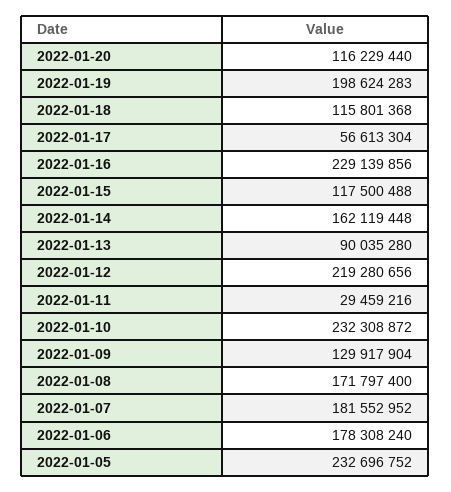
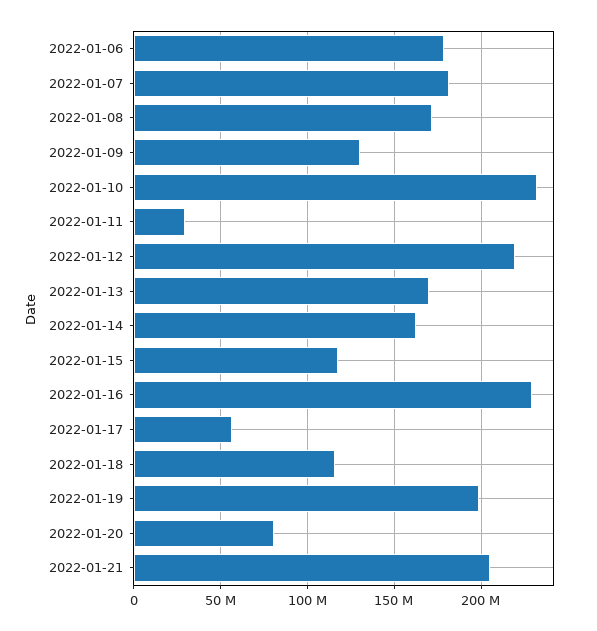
2022-01-20: 116229440 -> 80000000
2022-01-13: 90035280 -> 170000000
2022-01-05: 232696752 -> none
2022-01-21: none -> 205000000

